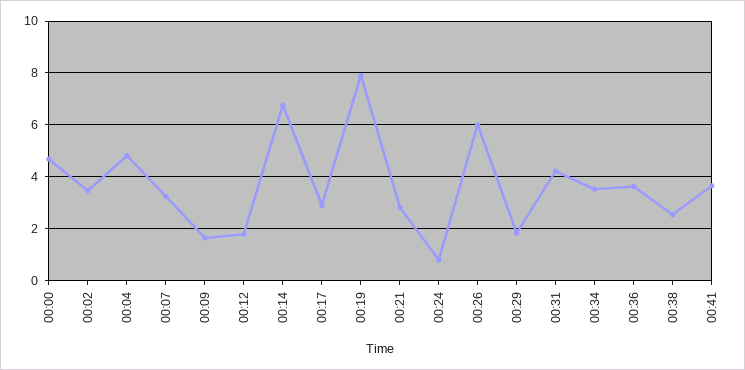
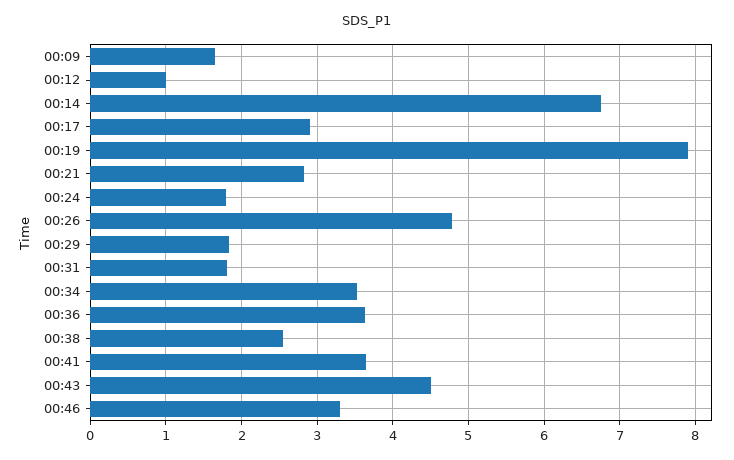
00:00: 4.75 -> none
00:02: 3.5 -> none
00:04: 4.75 -> none
00:07: 3.25 -> none
00:12: 1.75 -> 1
00:24: 0.75 -> 1.8
00:26: 6 -> 4.8
00:31: 4.25 -> 1.8
00:43: none -> 4.5
00:46: none -> 3.3

